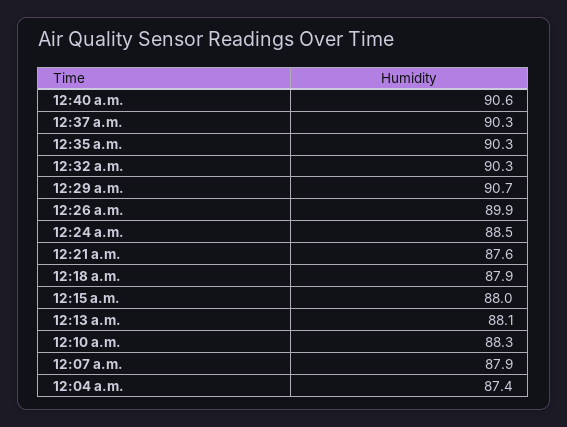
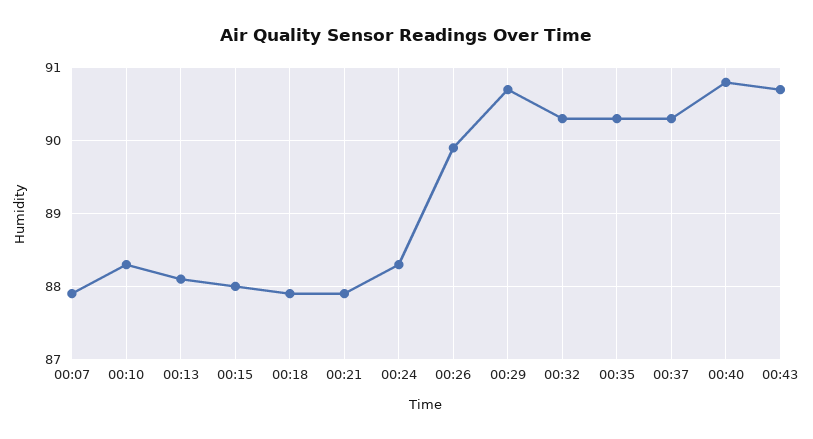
12:40 a.m.: 90.6 -> 90.8
12:24 a.m.: 88.5 -> 88.3
12:21 a.m.: 87.6 -> 87.9
12:04 a.m.: 87.4 -> none
00:43: none -> 90.7

